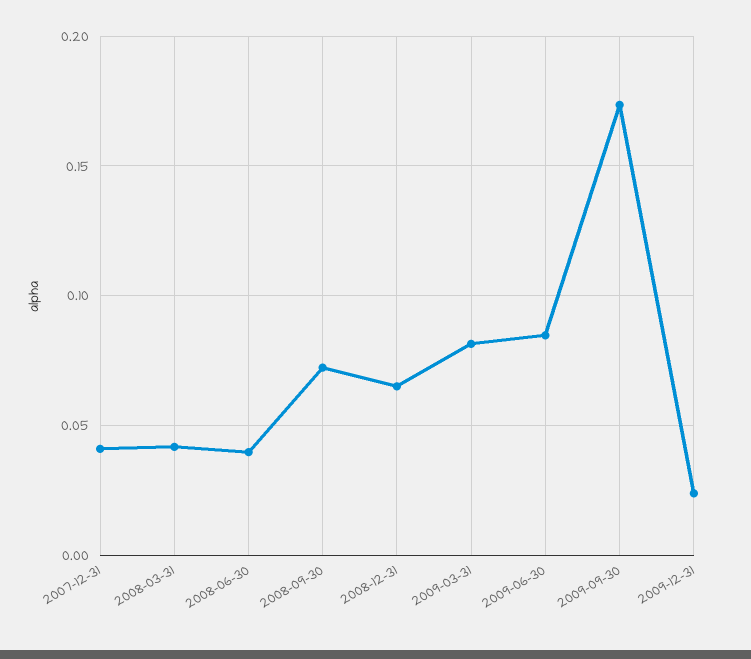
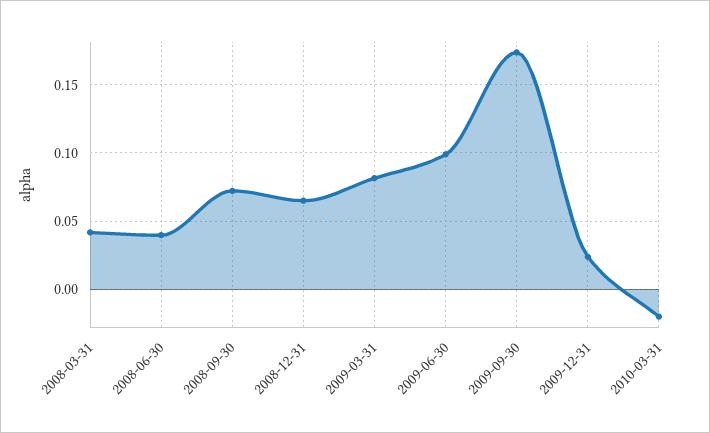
2007-12-31: 0.04 -> none
2009-06-30: 0.085 -> 0.1
2010-03-31: none -> -0.02

